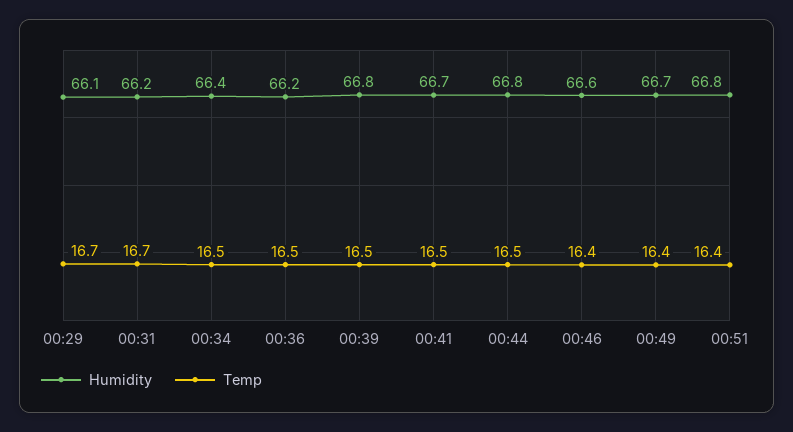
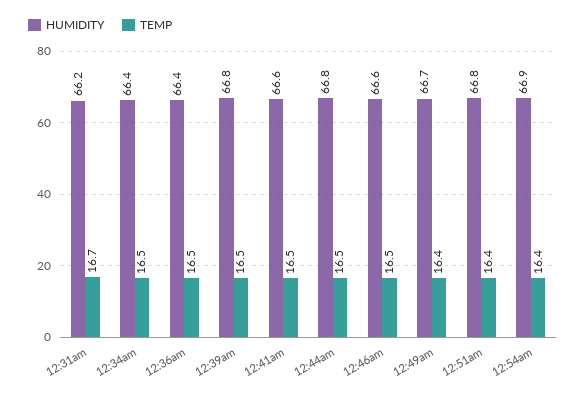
Humidity, 00:29: 66.1 -> none
Temp, 00:29: 16.7 -> none
Humidity, 00:36: 66.2 -> 66.4
Humidity, 00:41: 66.7 -> 66.6
Temp, 00:46: 16.4 -> 16.5
Humidity, 12:54am: none -> 66.9
Temp, 12:54am: none -> 16.4

